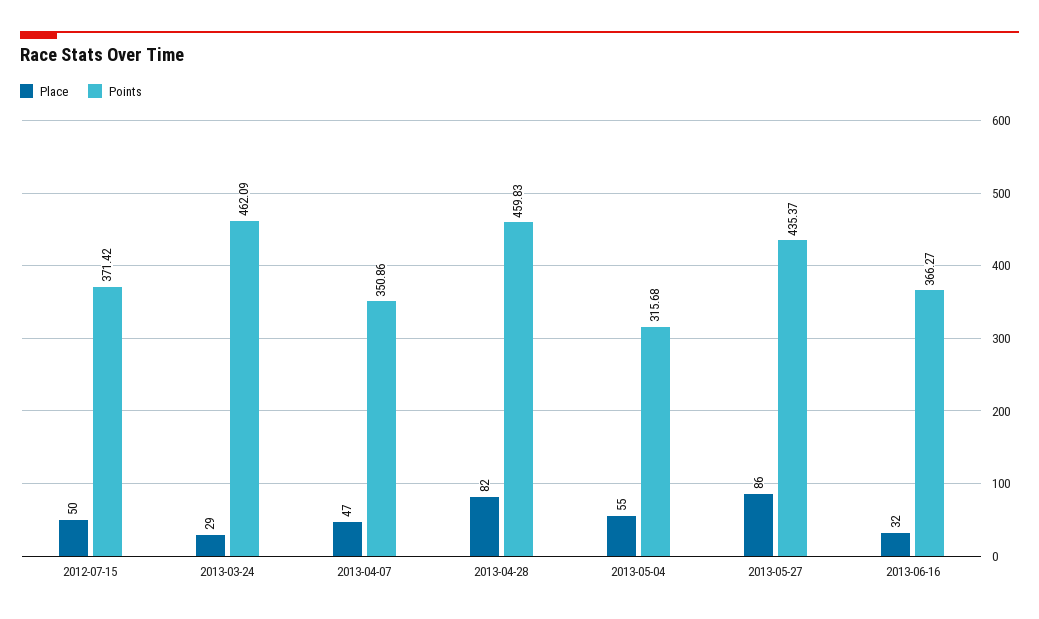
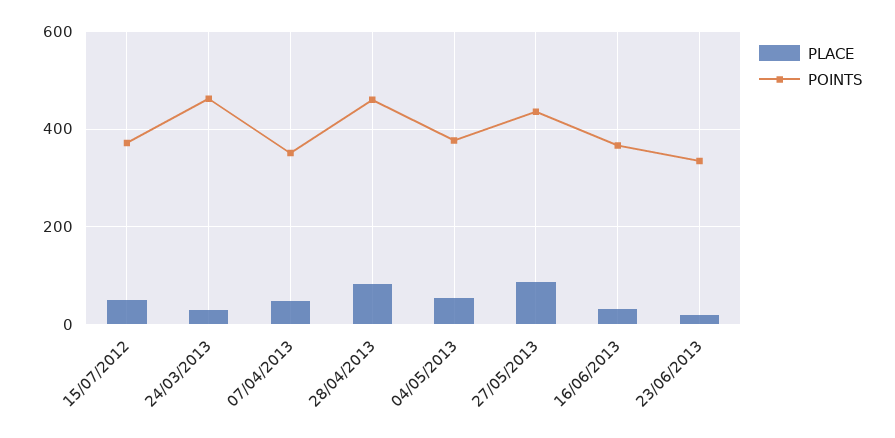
Points, 2013-05-04: 315.68 -> 380
Place, 23/06/2013: none -> 20
Points, 23/06/2013: none -> 340

